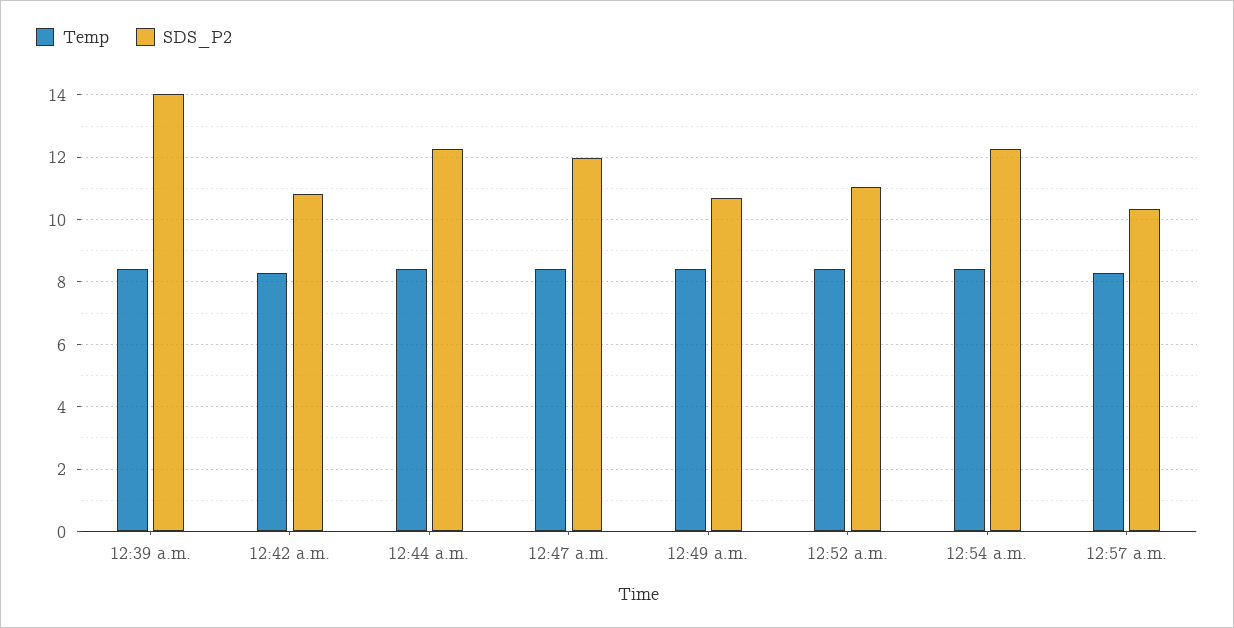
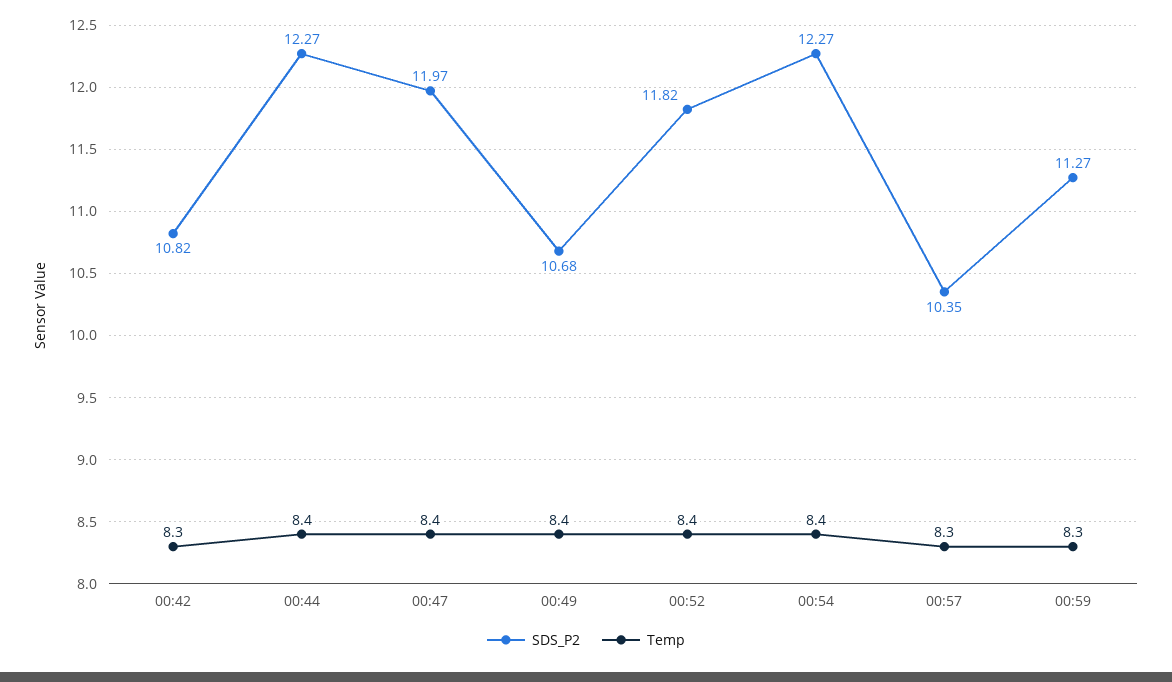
Temp, 12:39 a.m.: 8.4 -> none
SDS_P2, 12:39 a.m.: 14 -> none
SDS_P2, 12:52 a.m.: 11 -> 11.82
SDS_P2, 00:59: none -> 11.27
Temp, 00:59: none -> 8.3

